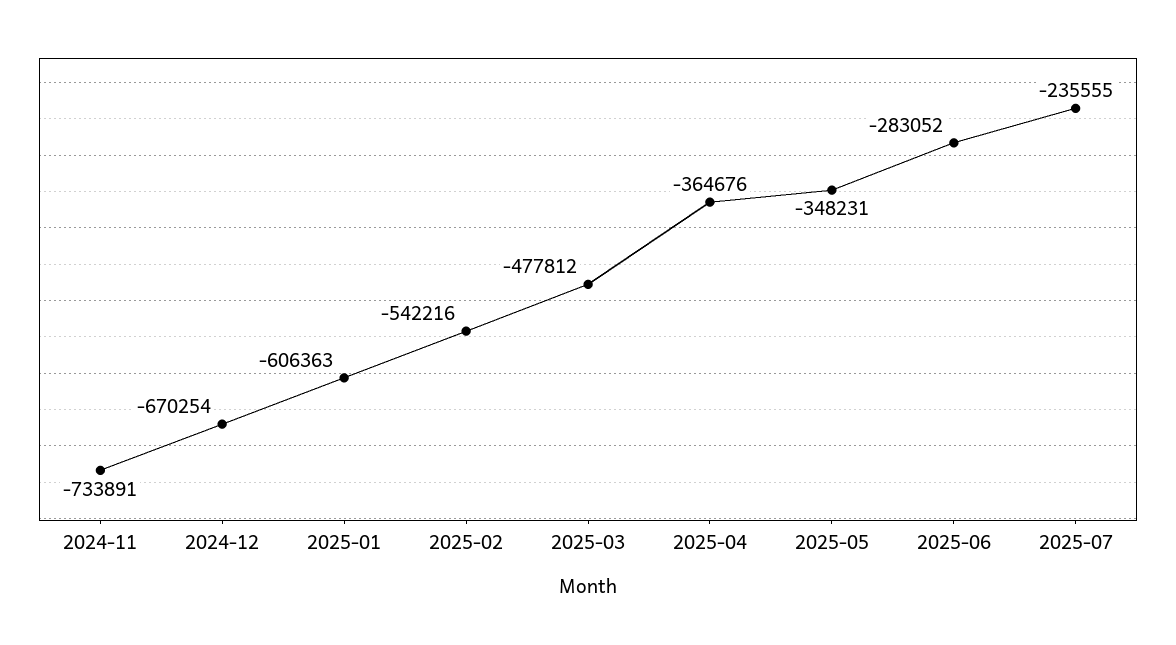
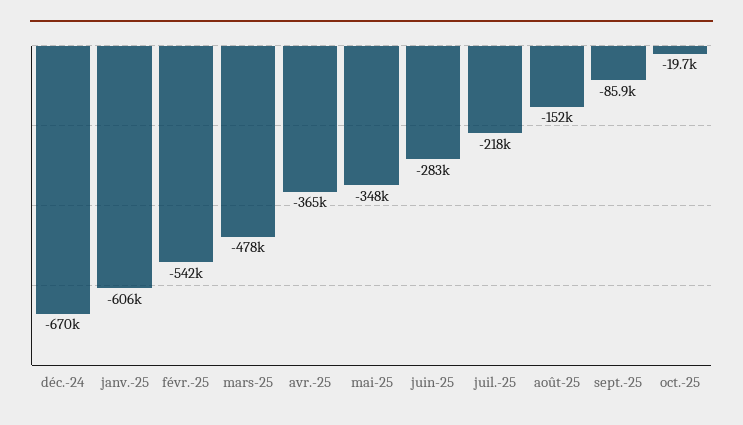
2024-11: -733891 -> none
2025-07: -235555 -> -218000
août-25: none -> -152000
sept.-25: none -> -85900
oct.-25: none -> -19700

